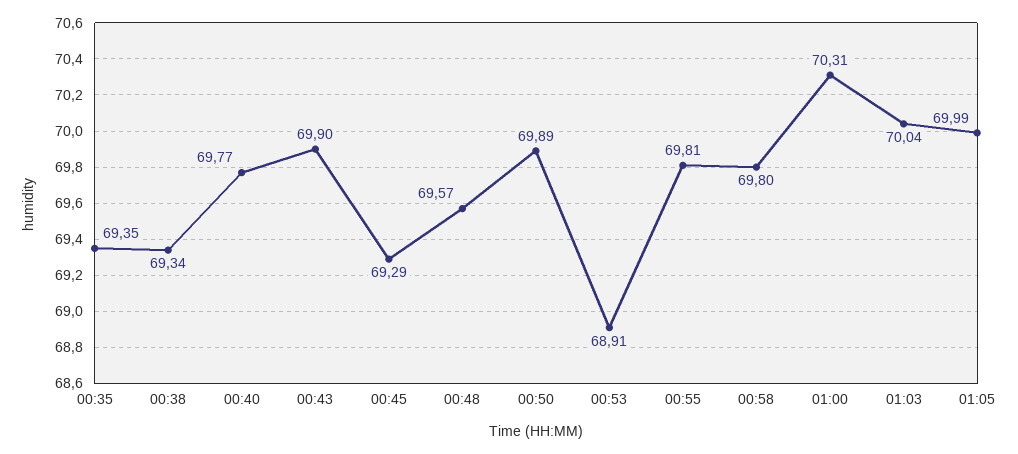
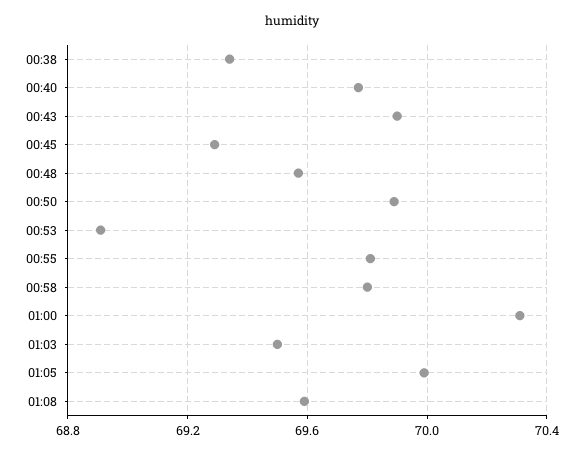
00:35: 69.35 -> none
01:03: 70.04 -> 69.5
01:08: none -> 69.6

